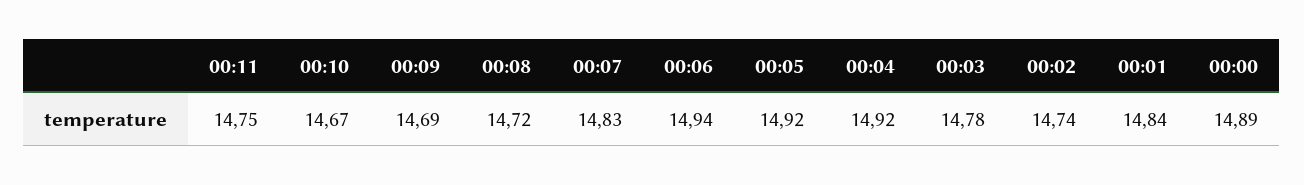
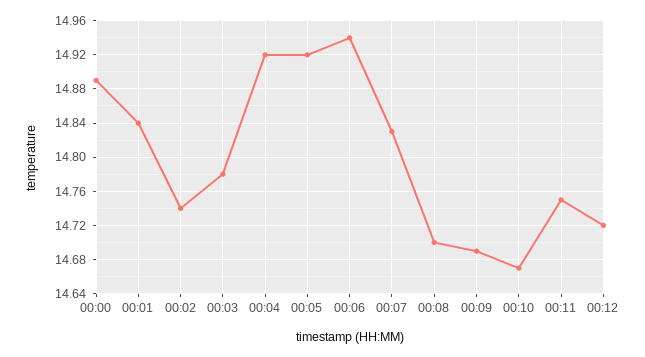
00:08: 14.72 -> 14.7
00:12: none -> 14.72

